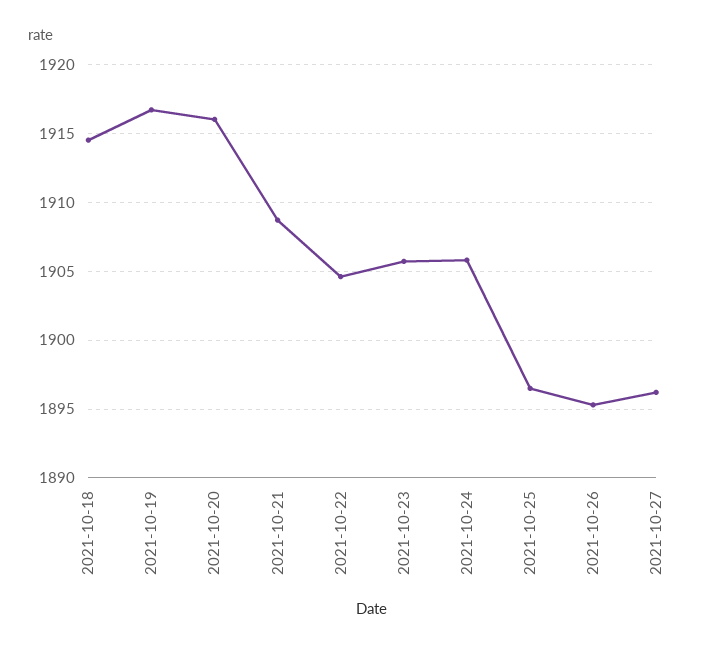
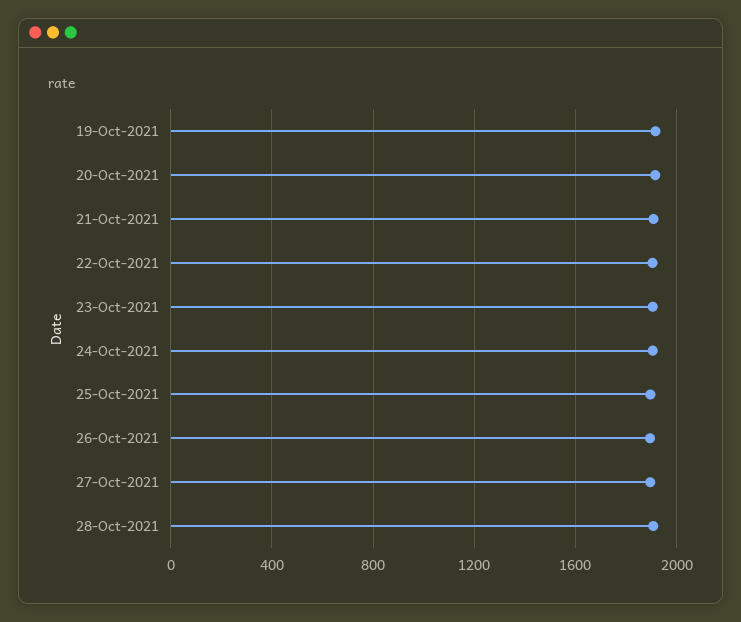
2021-10-18: 1914.5 -> none
28-Oct-2021: none -> 1900

